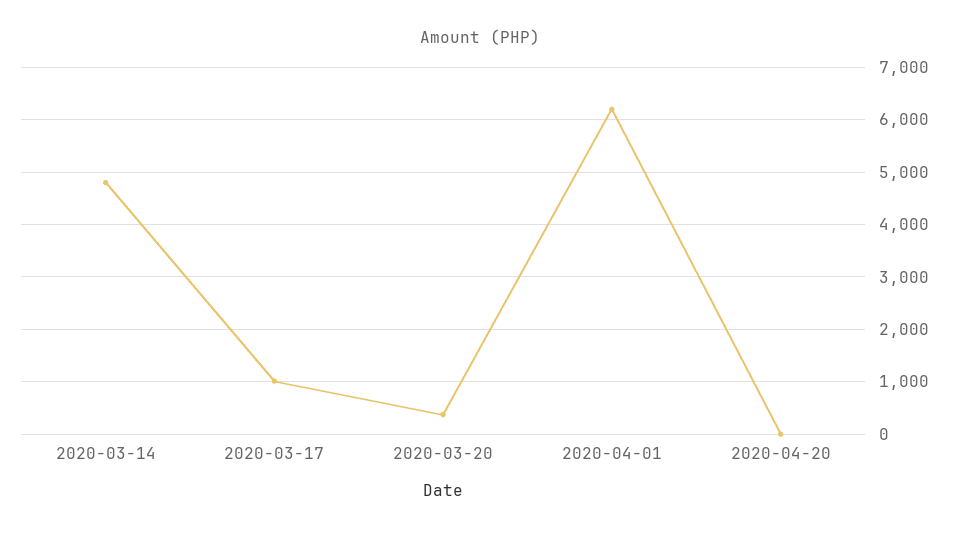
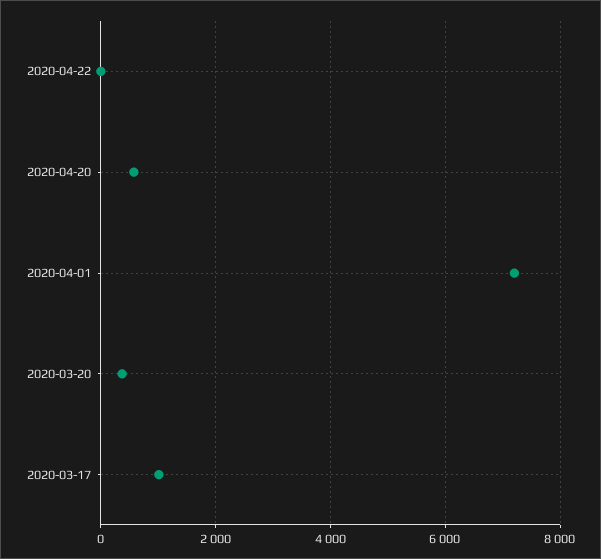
2020-03-14: 4800 -> none
2020-04-01: 6200 -> 7200
2020-04-20: 0 -> 600
2020-04-22: none -> 0

